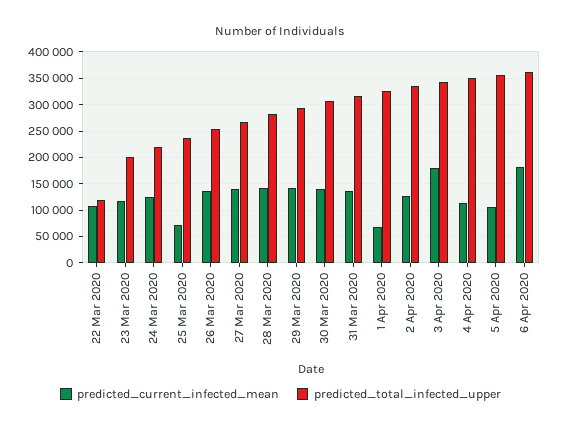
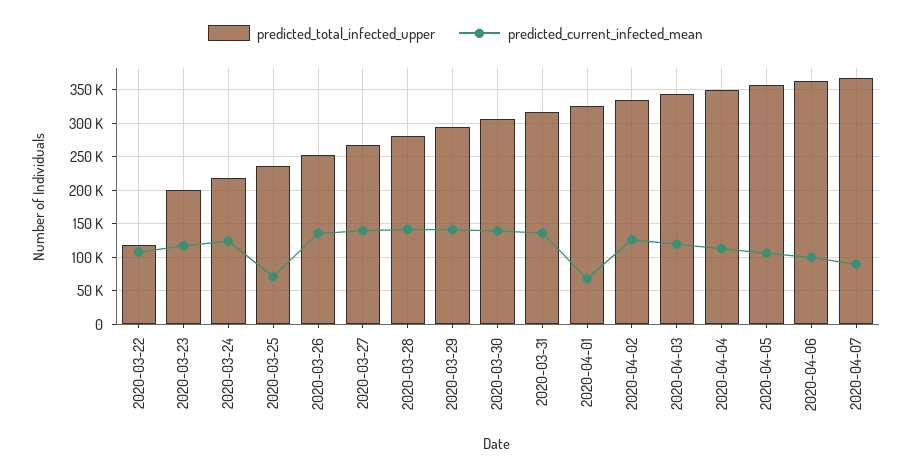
predicted_current_infected_mean, 3 Apr 2020: 175000 -> 120000
predicted_current_infected_mean, 6 Apr 2020: 175000 -> 100000
predicted_total_infected_upper, 2020-04-07: none -> 370000
predicted_current_infected_mean, 2020-04-07: none -> 90000

